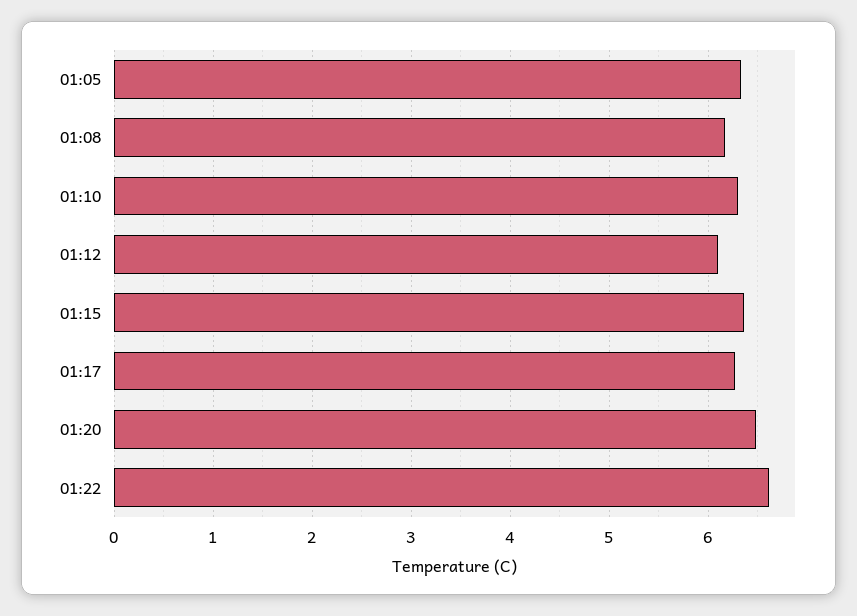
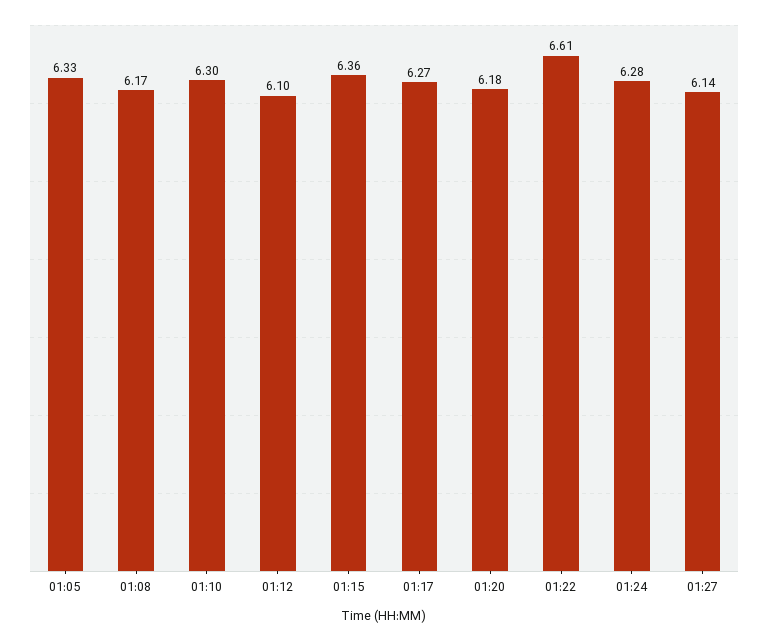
01:20: 6.5 -> 6.18
01:24: none -> 6.28
01:27: none -> 6.14

